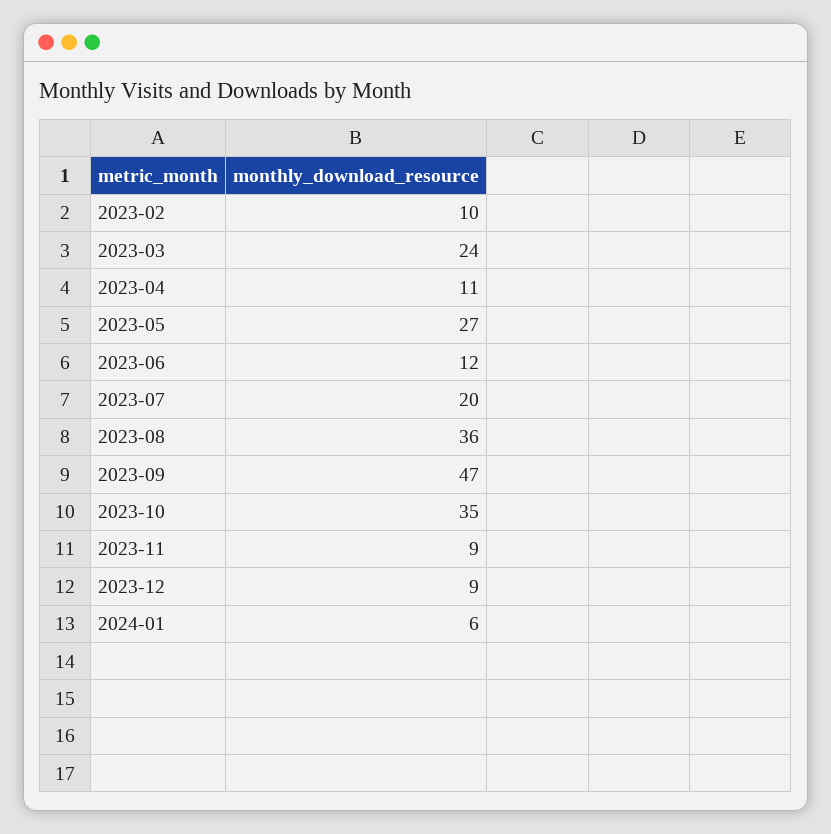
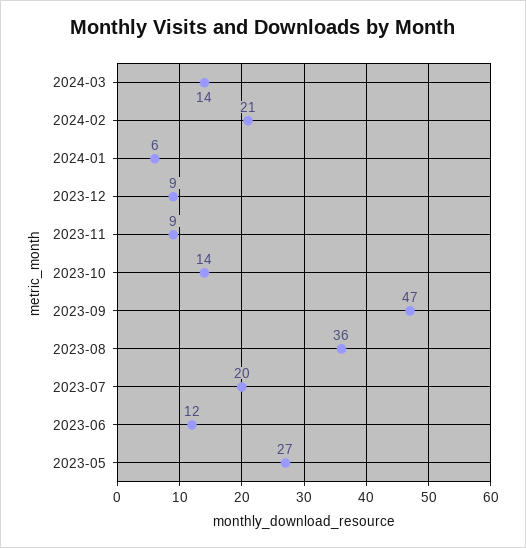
2023-02: 10 -> none
2023-03: 24 -> none
2023-04: 11 -> none
2023-10: 35 -> 14
2024-03: none -> 14
2024-02: none -> 21

